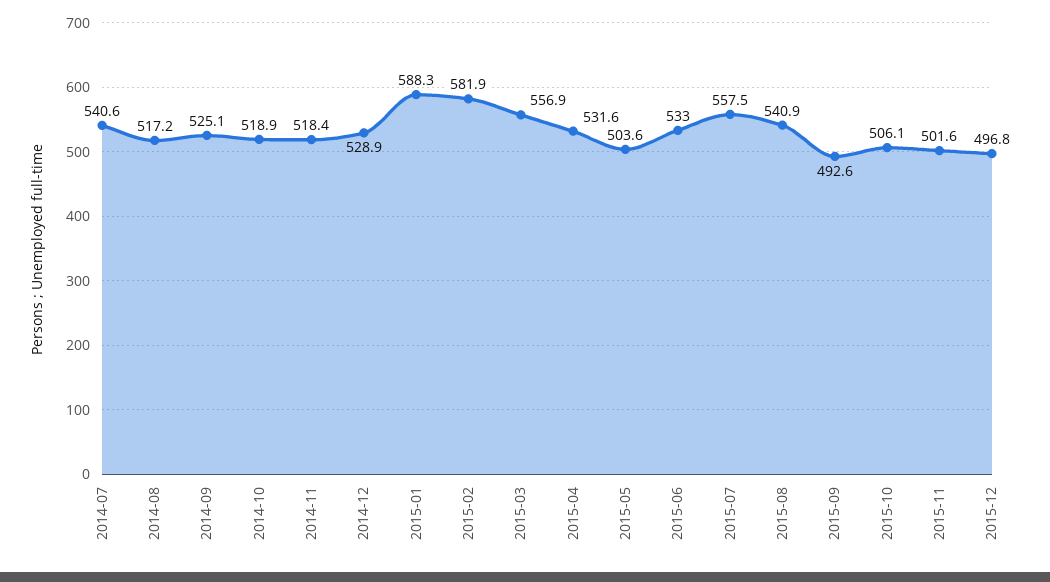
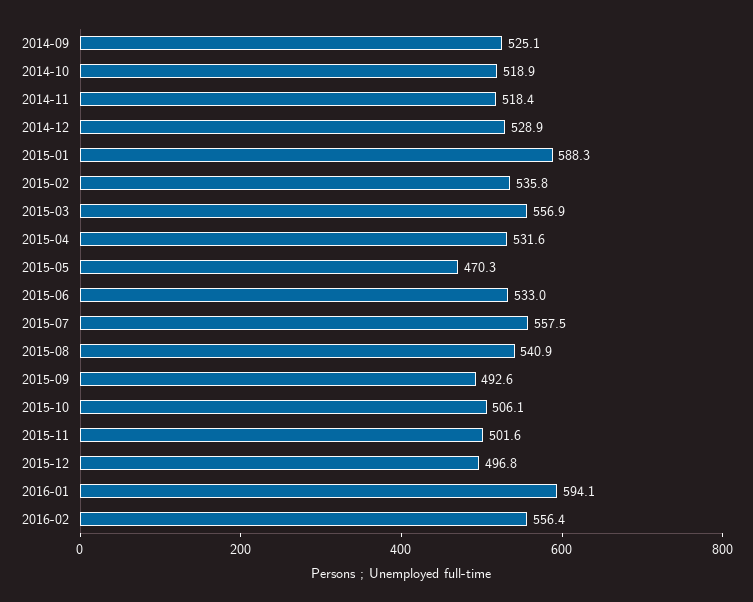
2014-07: 540.6 -> none
2014-08: 517.2 -> none
2015-02: 581.9 -> 535.8
2015-05: 503.6 -> 470.3
2016-01: none -> 594.1
2016-02: none -> 556.4

